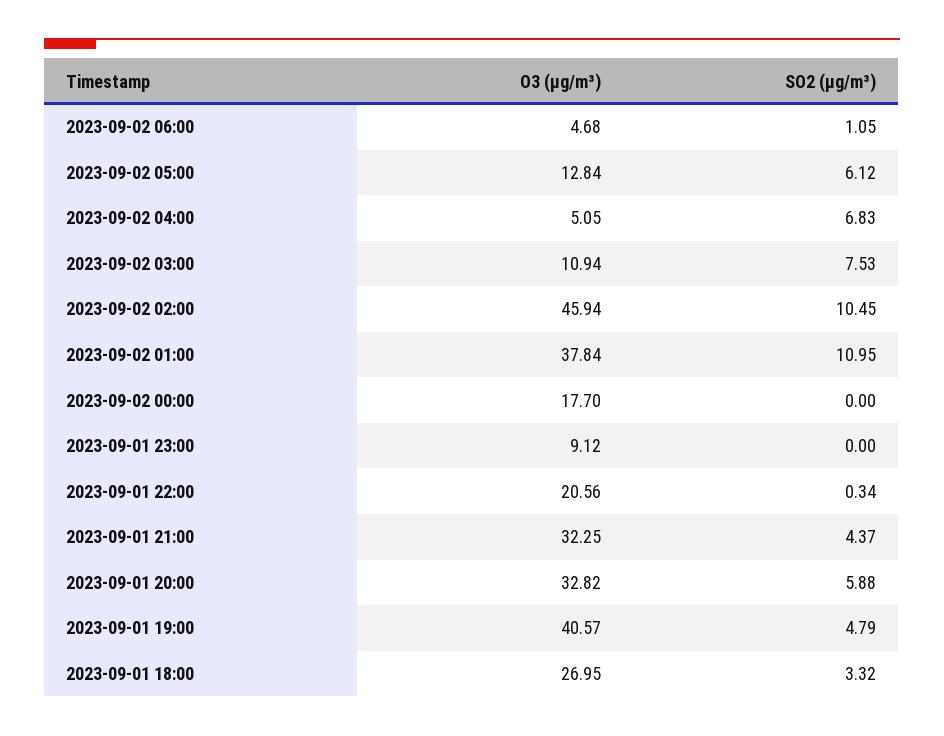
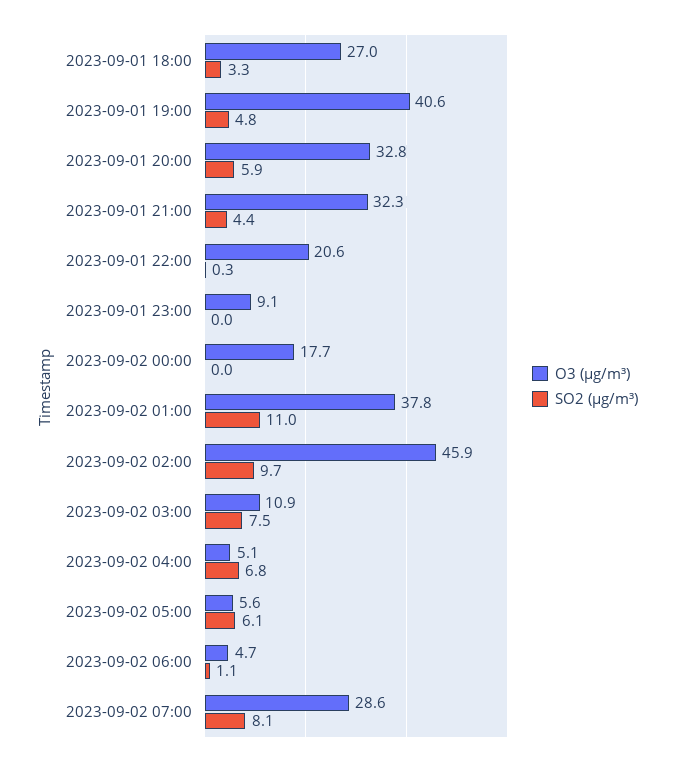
O3 (µg/m³), 2023-09-02 05:00: 12.84 -> 5.6
SO2 (µg/m³), 2023-09-02 02:00: 10.45 -> 9.7
O3 (µg/m³), 2023-09-02 07:00: none -> 28.6
SO2 (µg/m³), 2023-09-02 07:00: none -> 8.1

